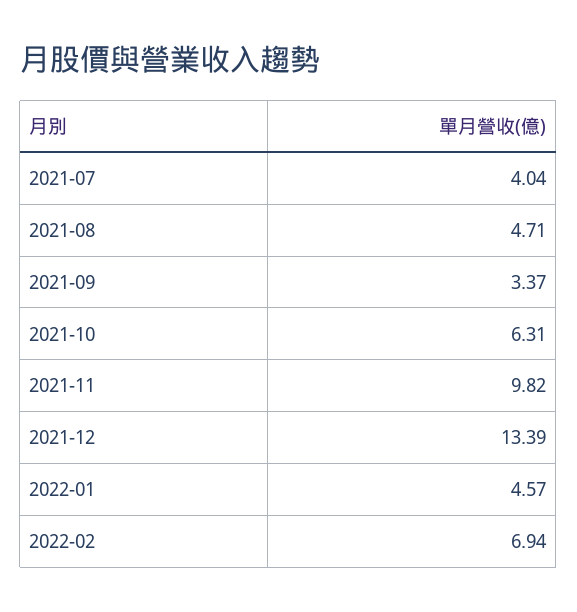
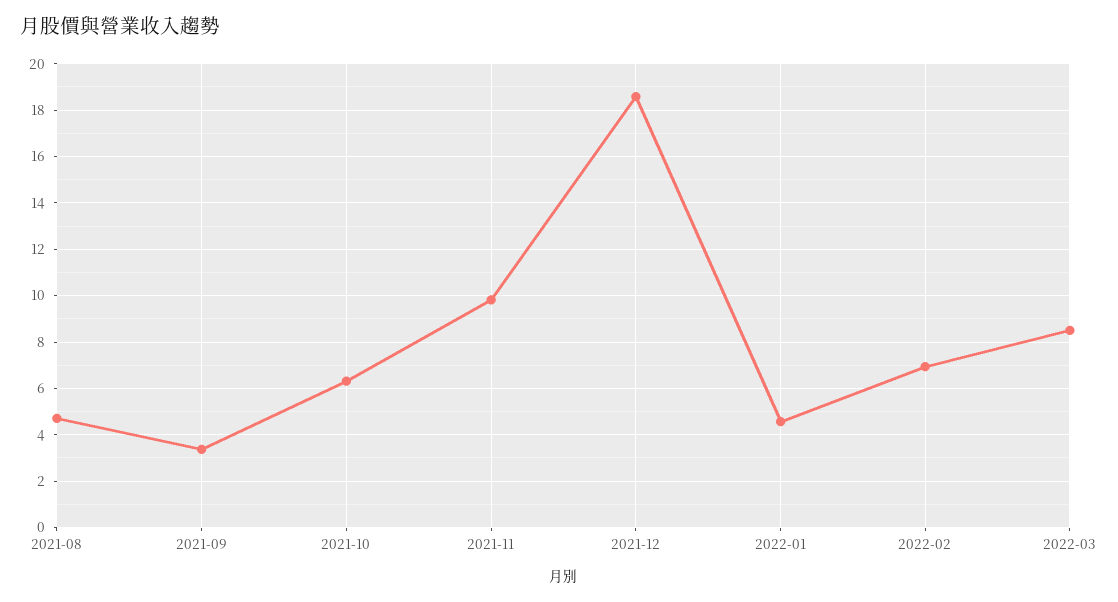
2021-07: 4.04 -> none
2021-12: 13.39 -> 18.5
2022-03: none -> 8.5

